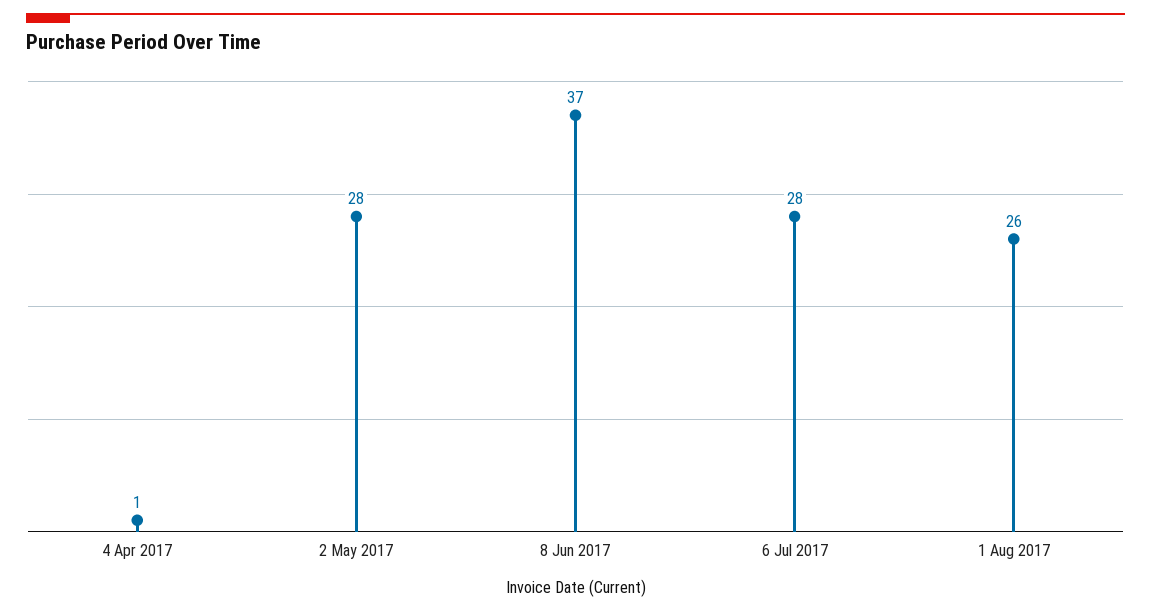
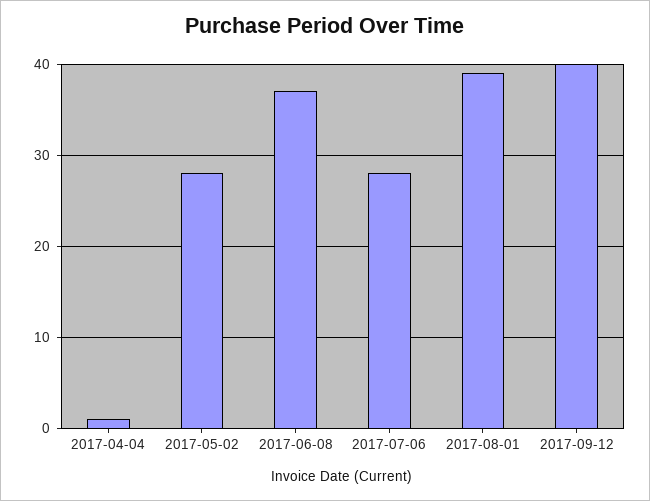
1 Aug 2017: 26 -> 39
2017-09-12: none -> 40

